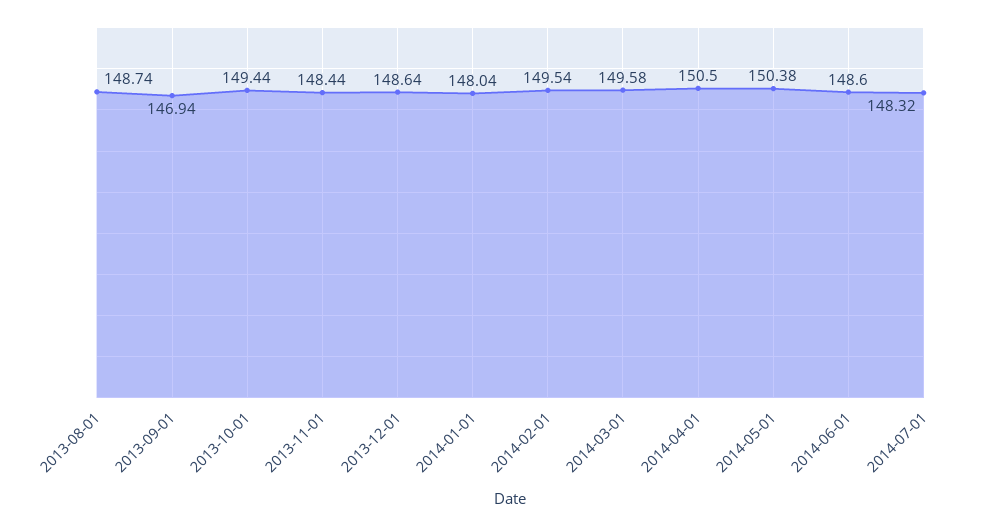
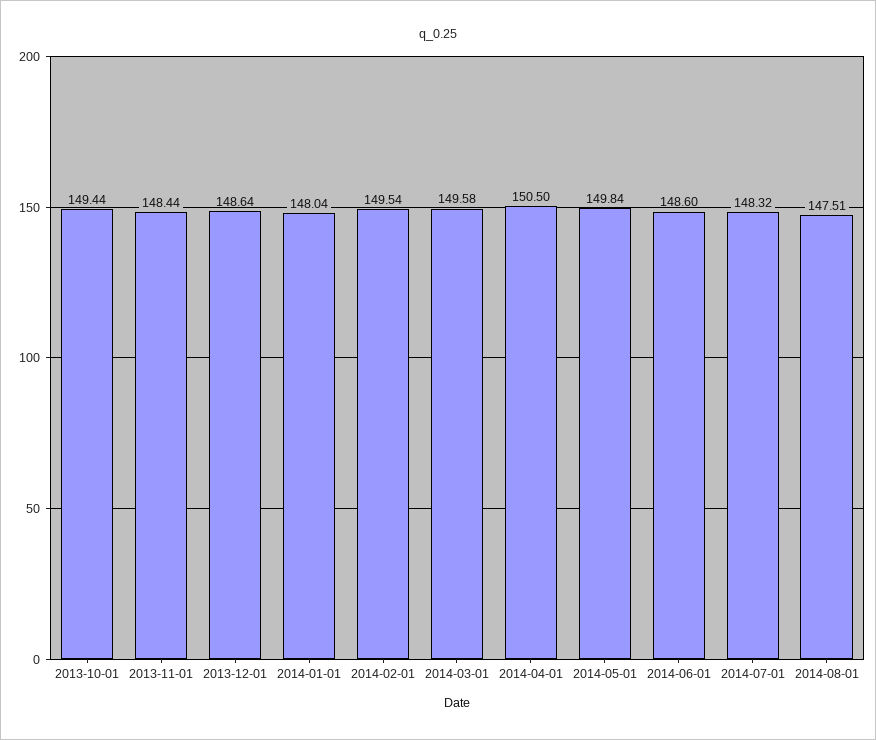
2013-08-01: 148.74 -> none
2013-09-01: 146.94 -> none
2014-05-01: 150.38 -> 149.84
2014-08-01: none -> 147.51

